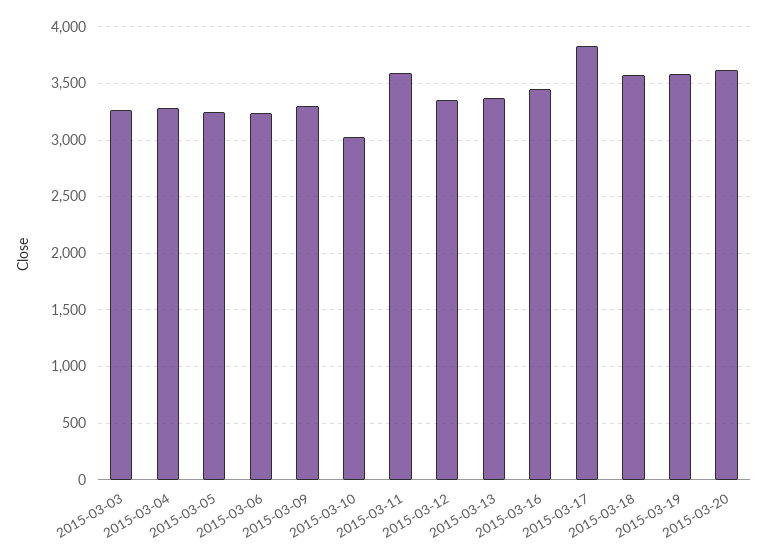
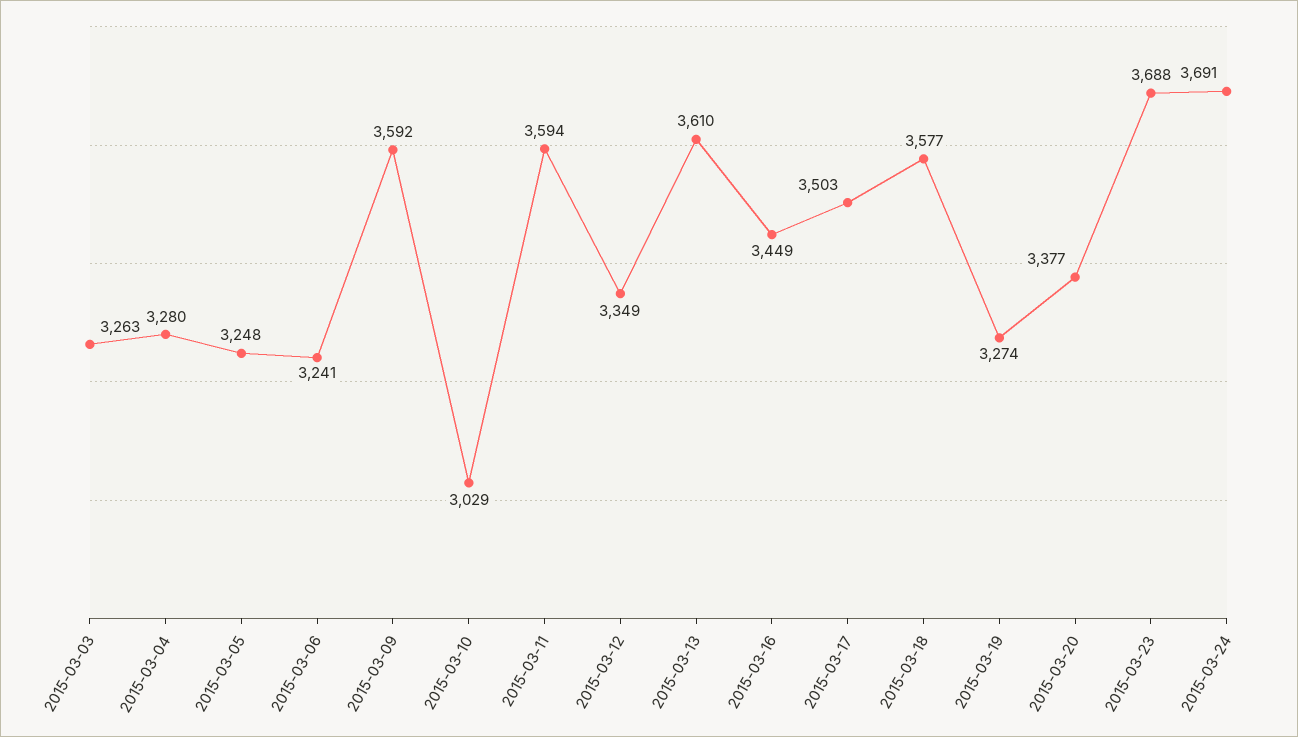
2015-03-09: 3300 -> 3592
2015-03-13: 3400 -> 3610
2015-03-17: 3800 -> 3503
2015-03-19: 3600 -> 3274
2015-03-20: 3600 -> 3377
2015-03-23: none -> 3688
2015-03-24: none -> 3691

